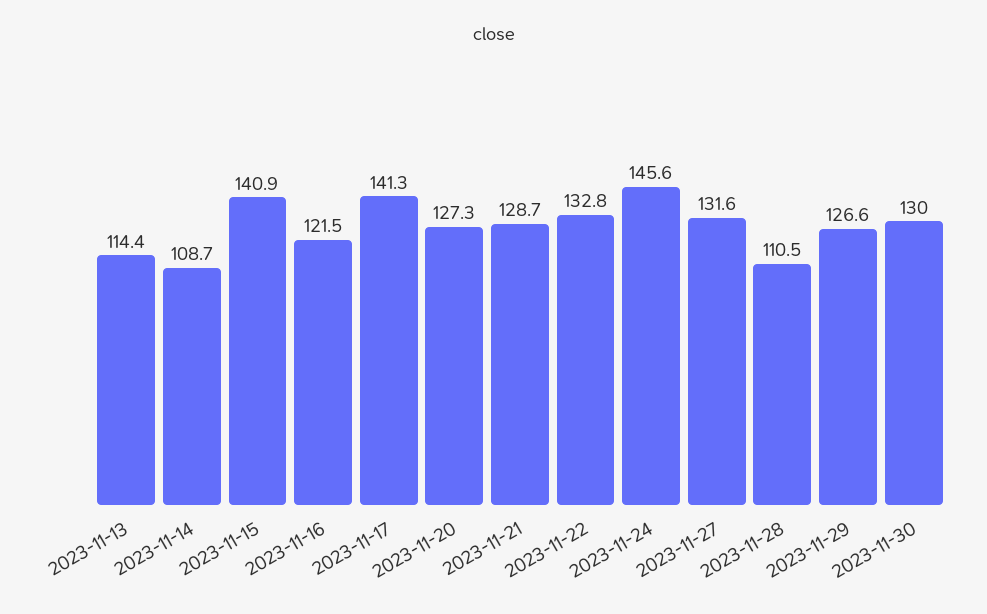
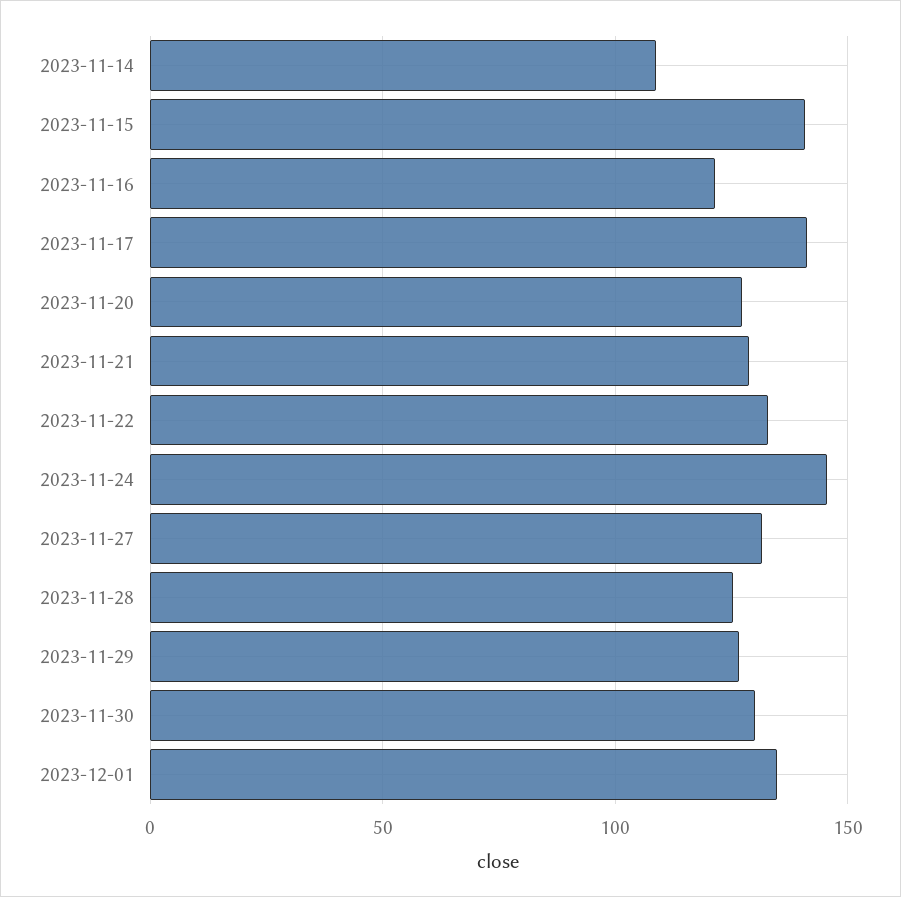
2023-11-13: 114.4 -> none
2023-11-28: 110.5 -> 125
2023-12-01: none -> 135

